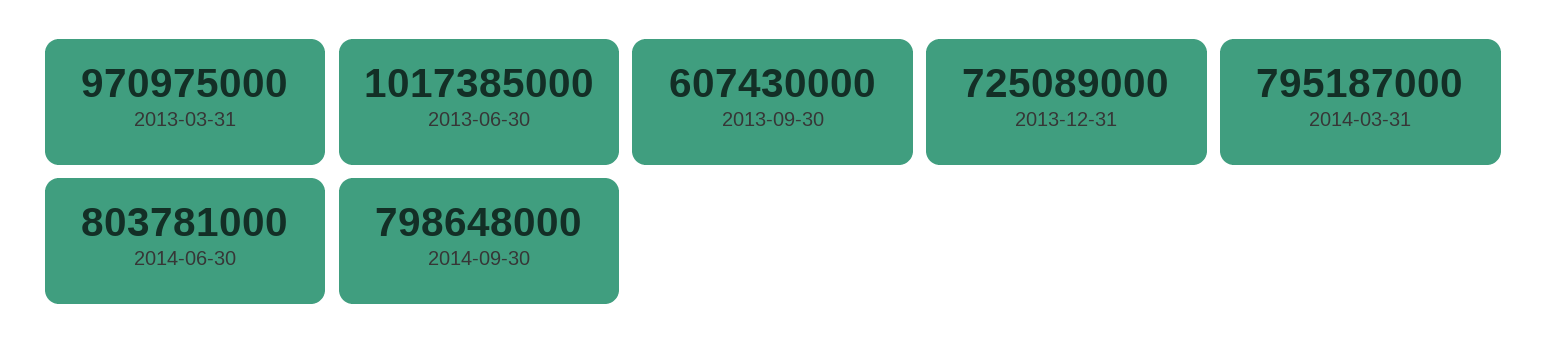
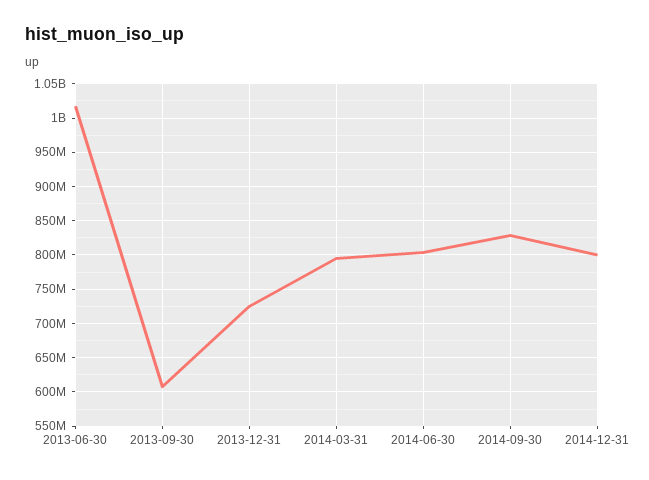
2013-03-31: 970975000 -> none
2014-09-30: 798648000 -> 830000000
2014-12-31: none -> 800000000

